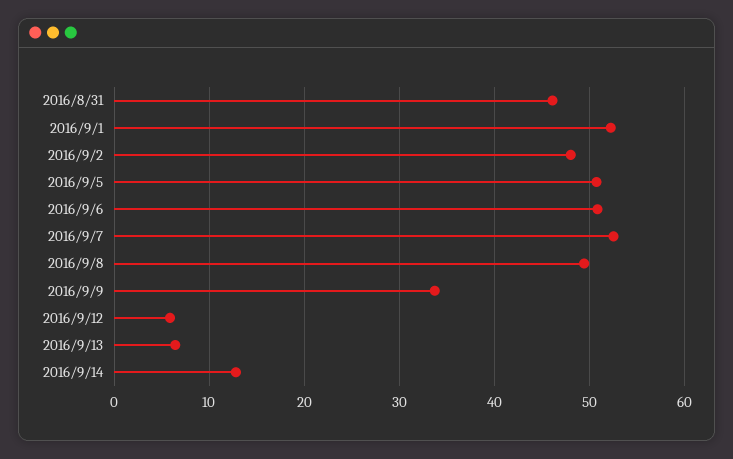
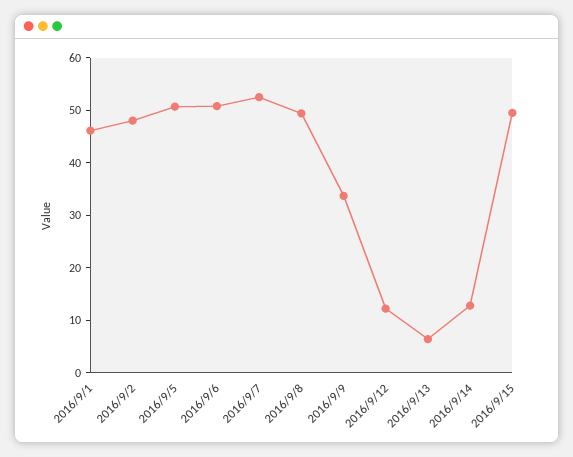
2016/8/31: 46 -> none
2016/9/1: 52 -> 46
2016/9/12: 6 -> 12
2016/9/15: none -> 50

